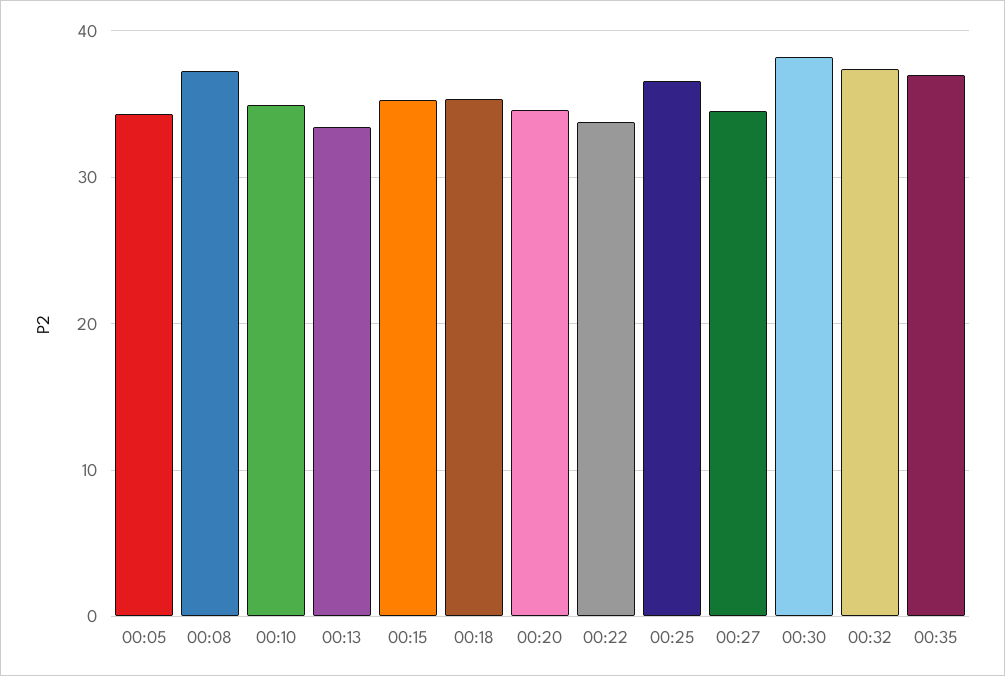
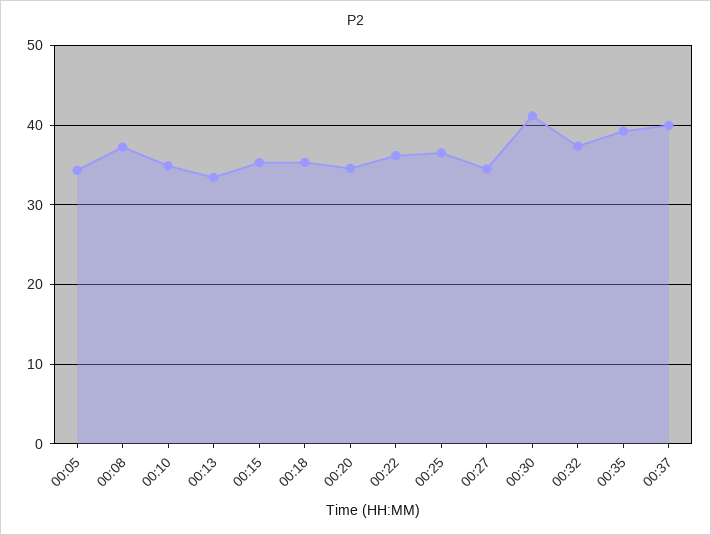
00:22: 34 -> 36
00:30: 38 -> 41
00:35: 37 -> 39
00:37: none -> 40

